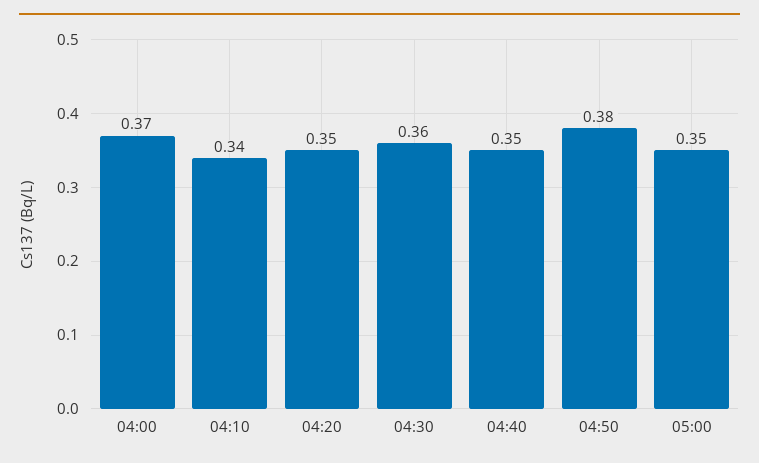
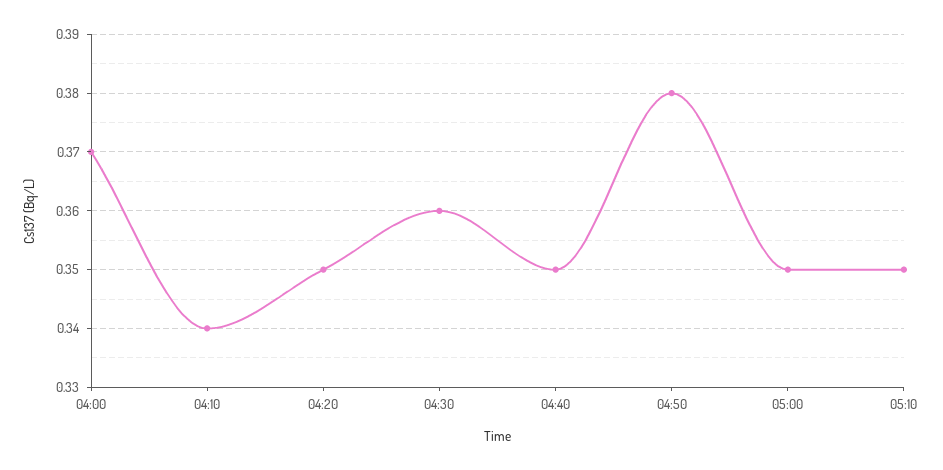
05:10: none -> 0.35

